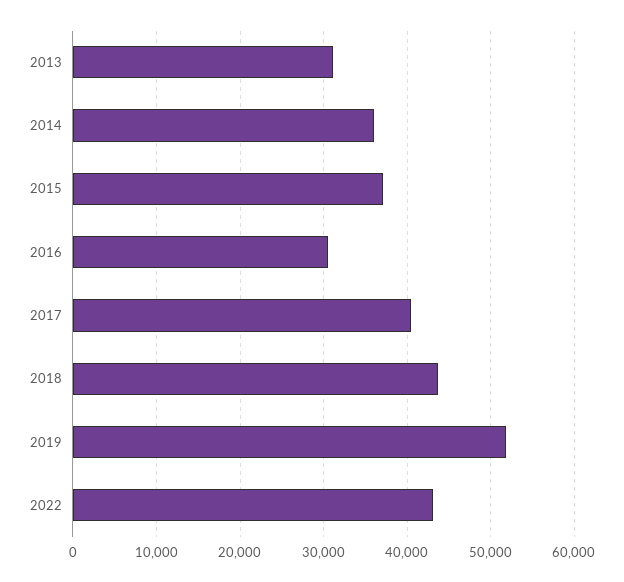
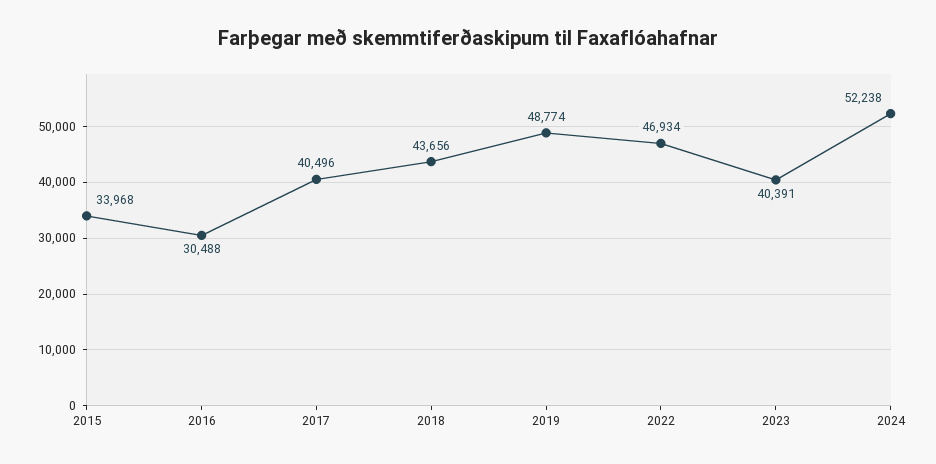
2013: 31000 -> none
2014: 36000 -> none
2015: 37000 -> 33968
2019: 52000 -> 48774
2022: 43000 -> 46934
2023: none -> 40391
2024: none -> 52238

